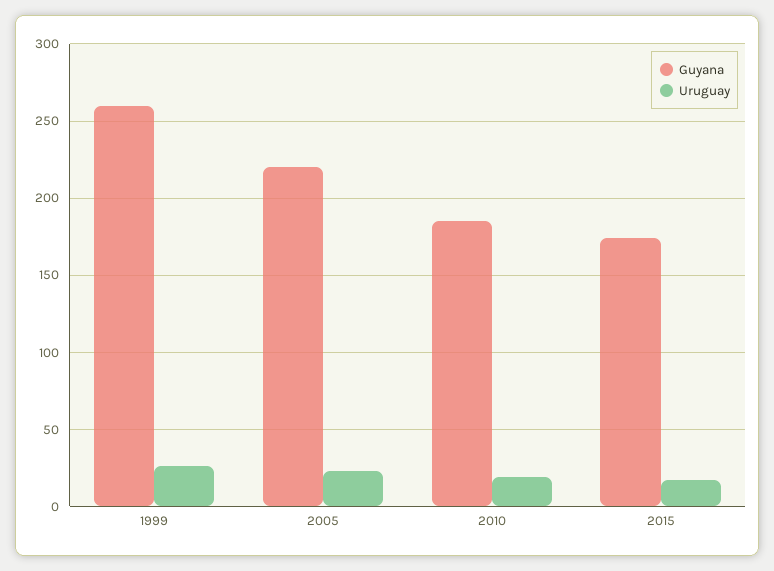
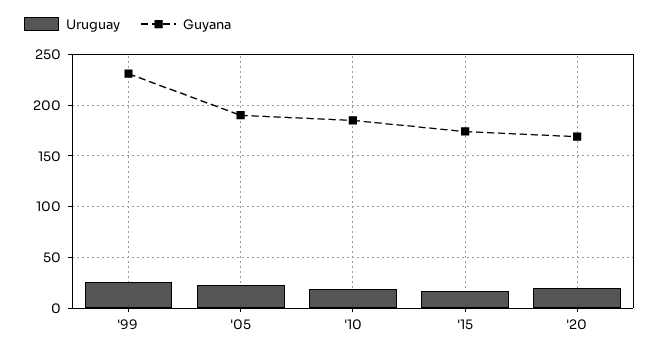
Guyana, 1999: 260 -> 230
Guyana, 2005: 220 -> 190
Uruguay, '20: none -> 20
Guyana, '20: none -> 170

